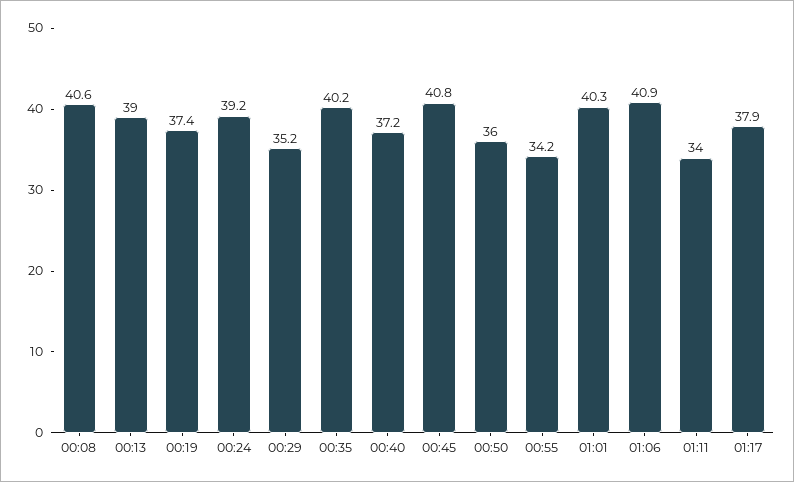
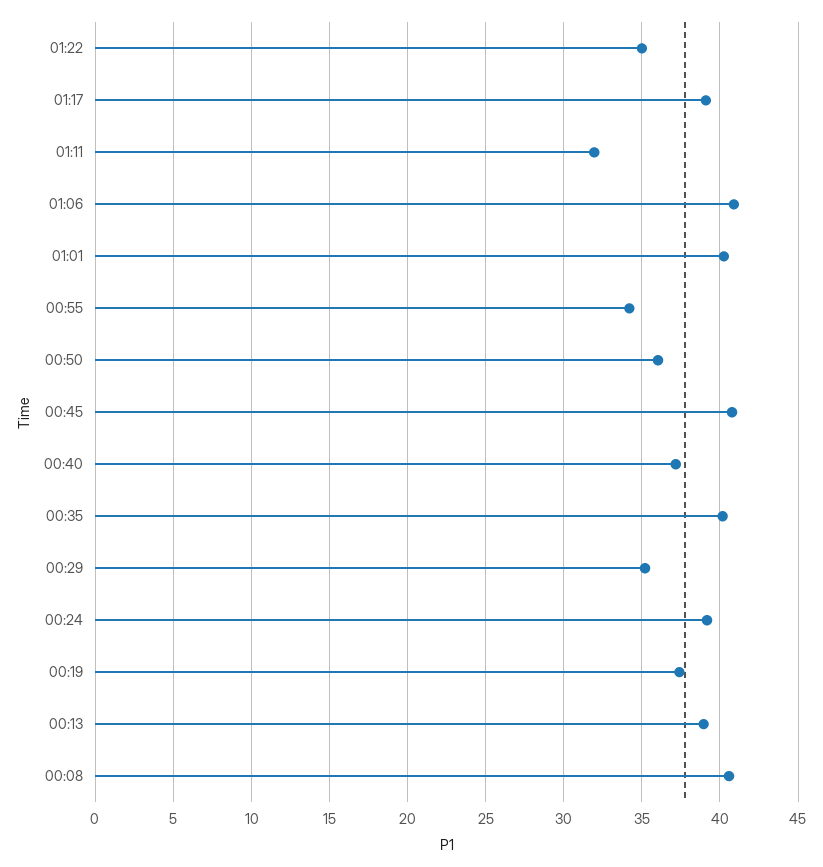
01:11: 34 -> 32
01:17: 37.9 -> 39
01:22: none -> 35

